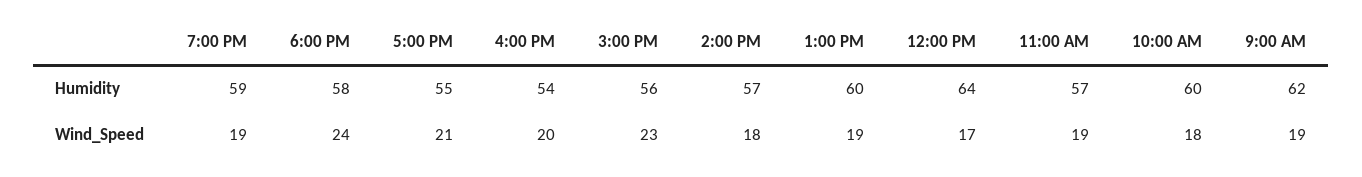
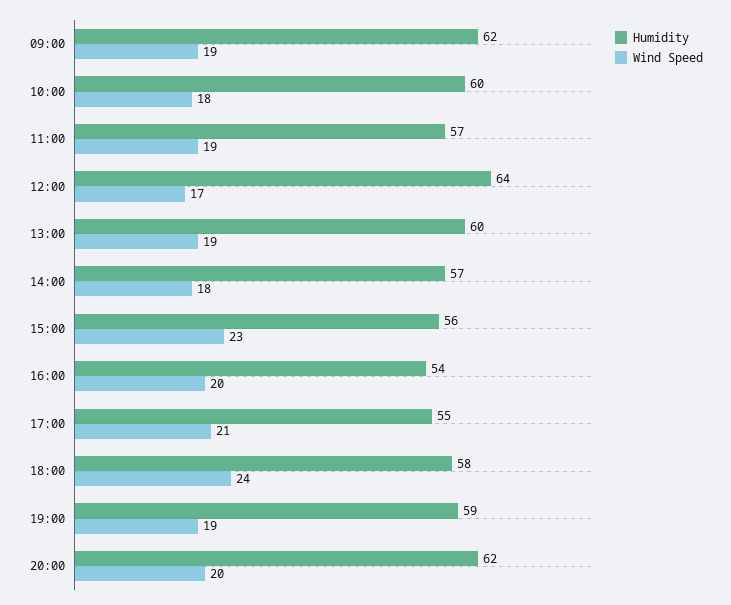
Humidity, 20:00: none -> 62
Wind_Speed, 20:00: none -> 20

